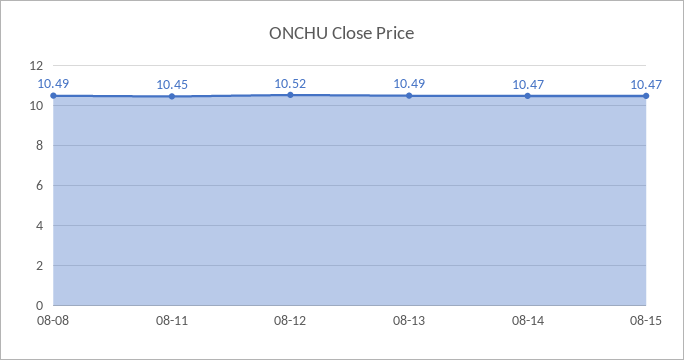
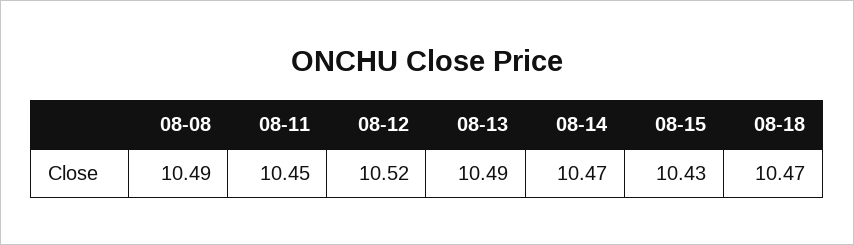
08-15: 10.47 -> 10.43
08-18: none -> 10.47

